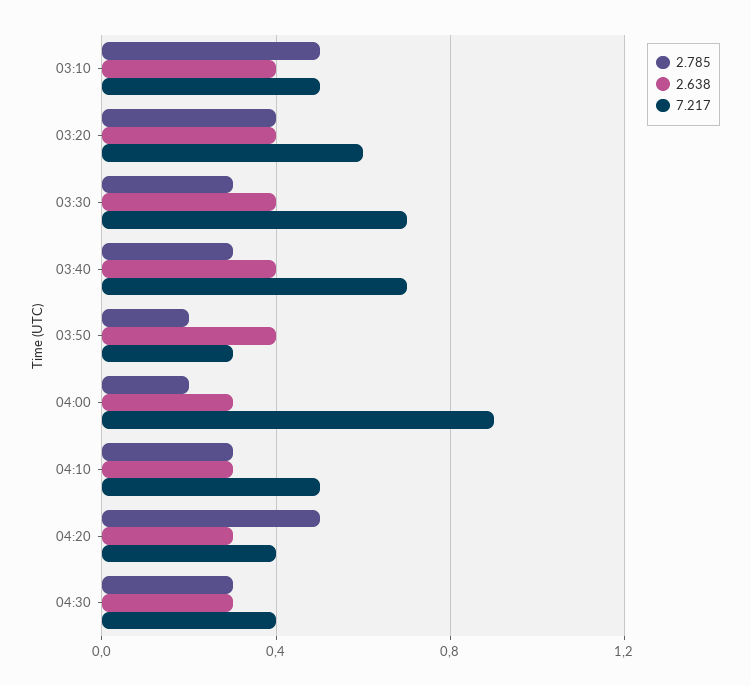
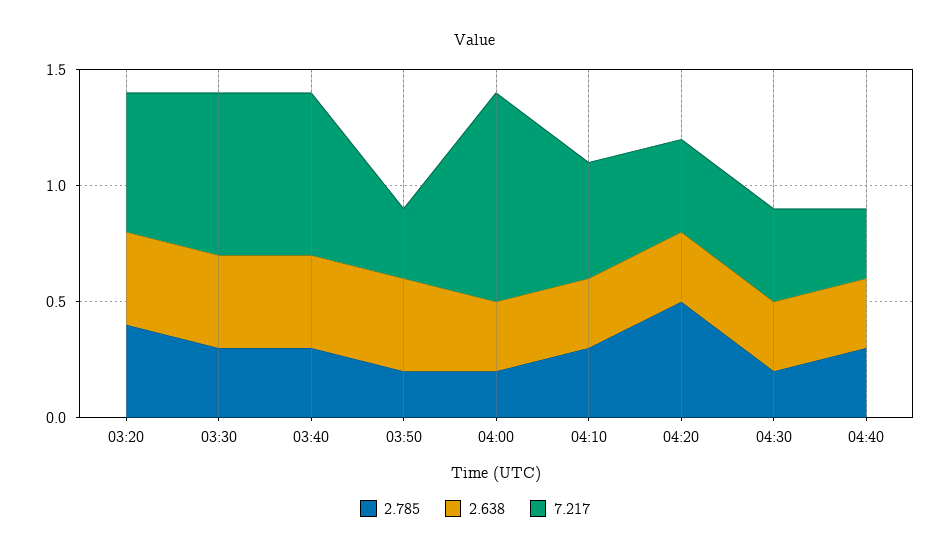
2.785, 03:10: 0.5 -> none
2.638, 03:10: 0.4 -> none
7.217, 03:10: 0.5 -> none
2.785, 04:30: 0.3 -> 0.2
2.785, 04:40: none -> 0.3
2.638, 04:40: none -> 0.3
7.217, 04:40: none -> 0.3

